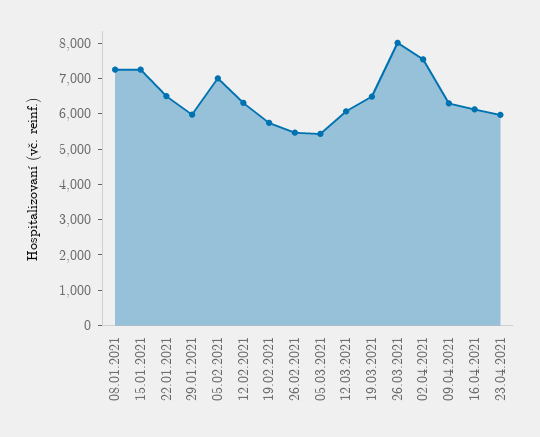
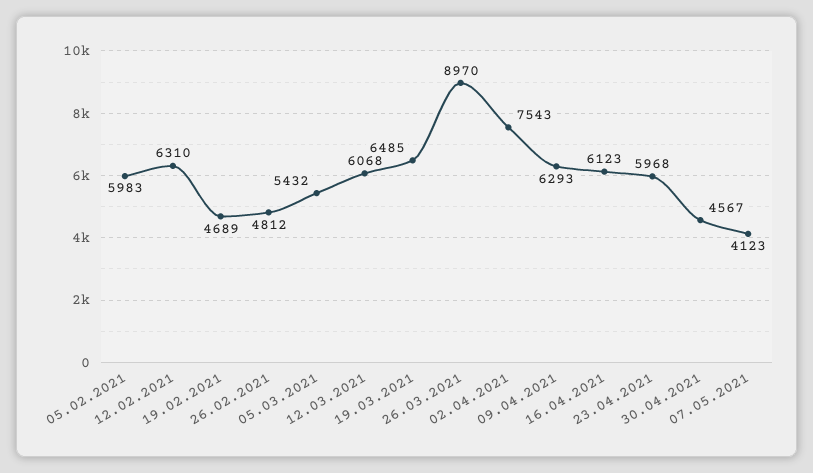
08.01.2021: 7250 -> none
15.01.2021: 7250 -> none
22.01.2021: 6500 -> none
29.01.2021: 6000 -> none
05.02.2021: 7000 -> 5983
19.02.2021: 5750 -> 4689
26.02.2021: 5500 -> 4812
26.03.2021: 8000 -> 8970
30.04.2021: none -> 4567
07.05.2021: none -> 4123

